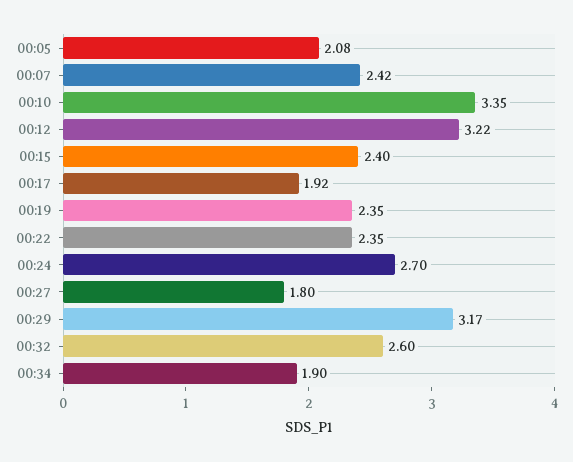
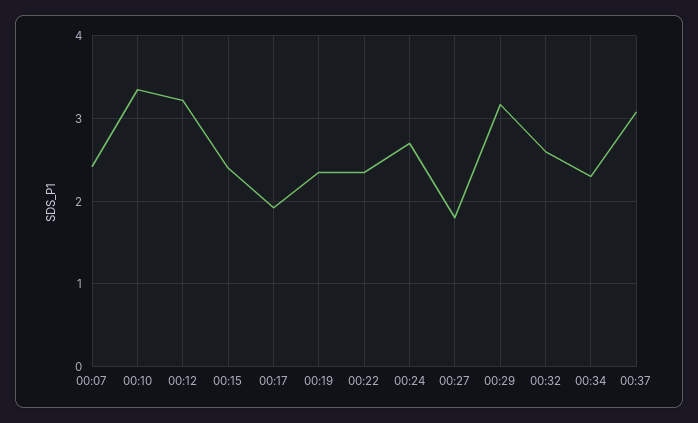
00:05: 2.08 -> none
00:34: 1.9 -> 2.3
00:37: none -> 3.1

